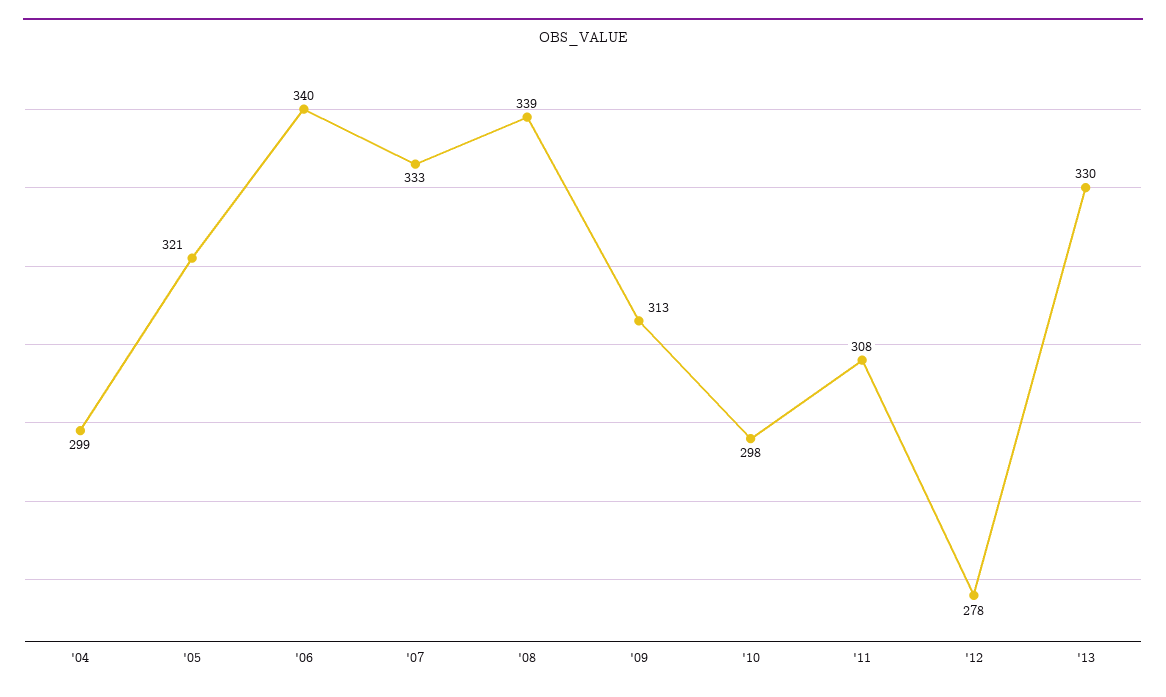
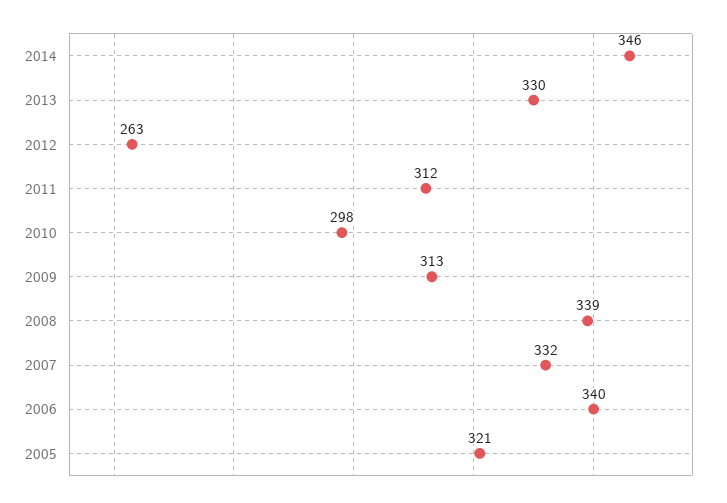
'04: 299 -> none
'07: 333 -> 332
'11: 308 -> 312
'12: 278 -> 263
2014: none -> 346

